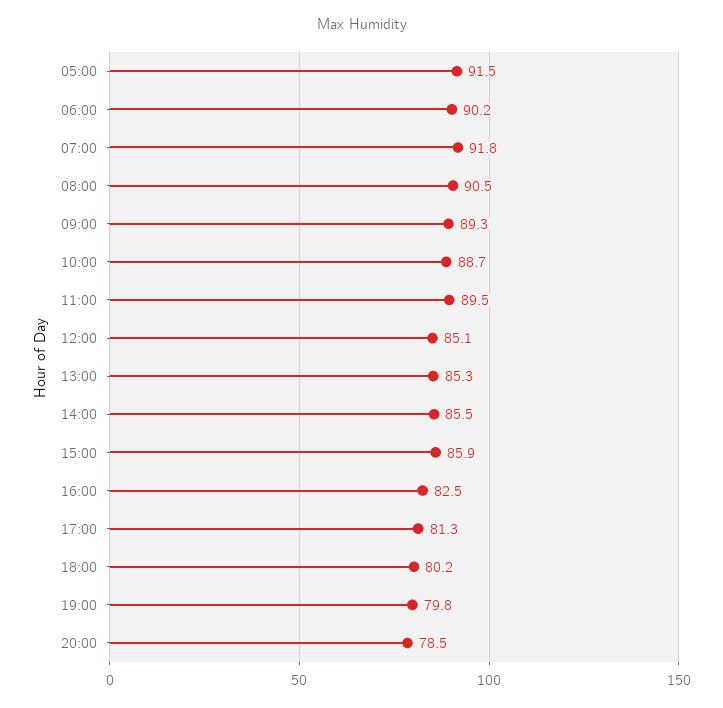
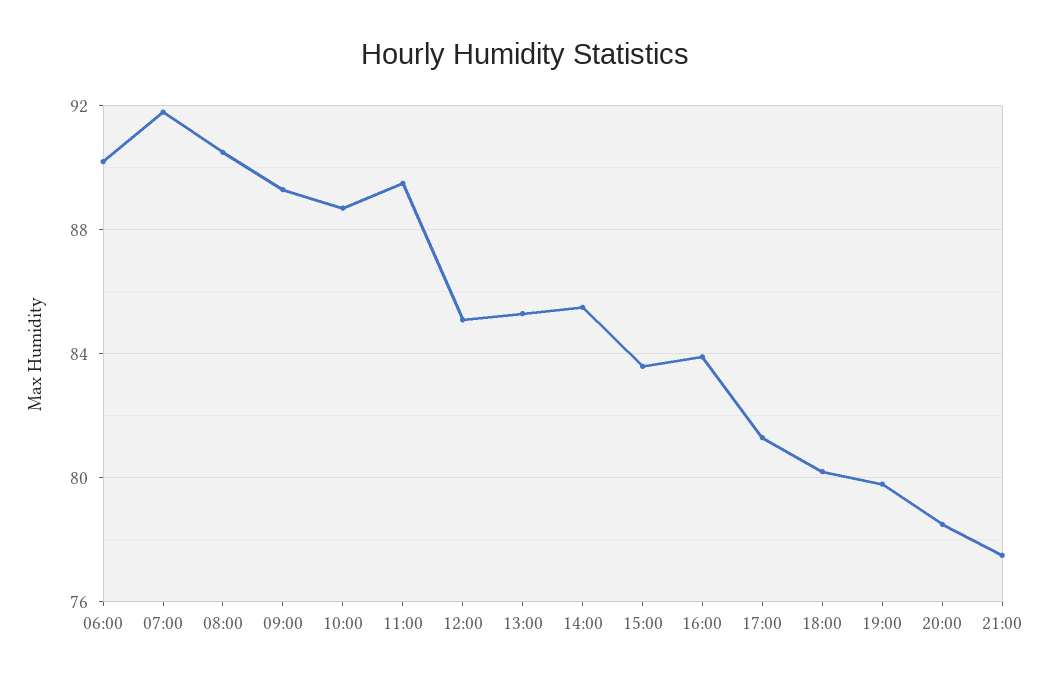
05:00: 91.5 -> none
15:00: 85.9 -> 83.5
16:00: 82.5 -> 84
21:00: none -> 77.5

